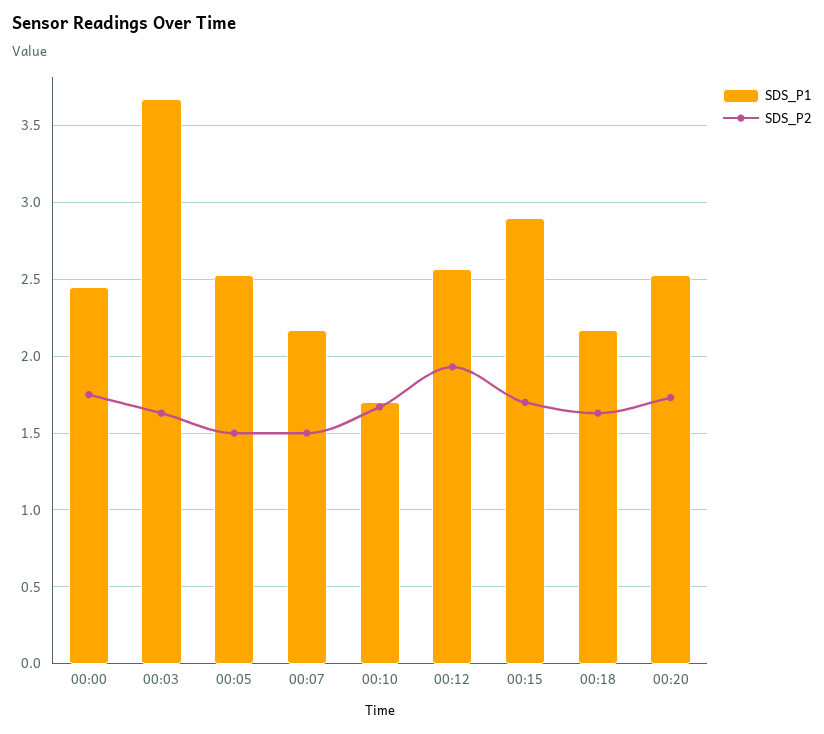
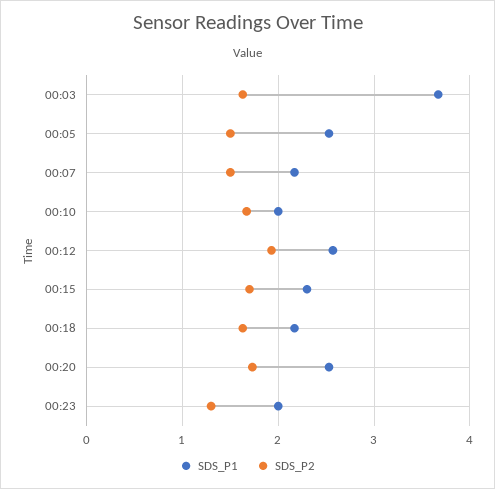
SDS_P1, 00:00: 2.45 -> none
SDS_P2, 00:00: 1.75 -> none
SDS_P1, 00:10: 1.7 -> 2
SDS_P1, 00:15: 2.9 -> 2.3
SDS_P1, 00:23: none -> 2
SDS_P2, 00:23: none -> 1.3

